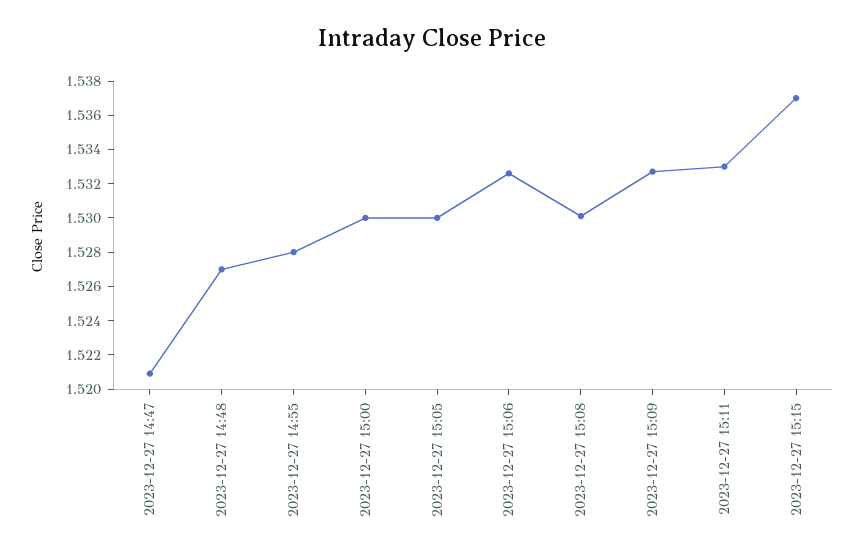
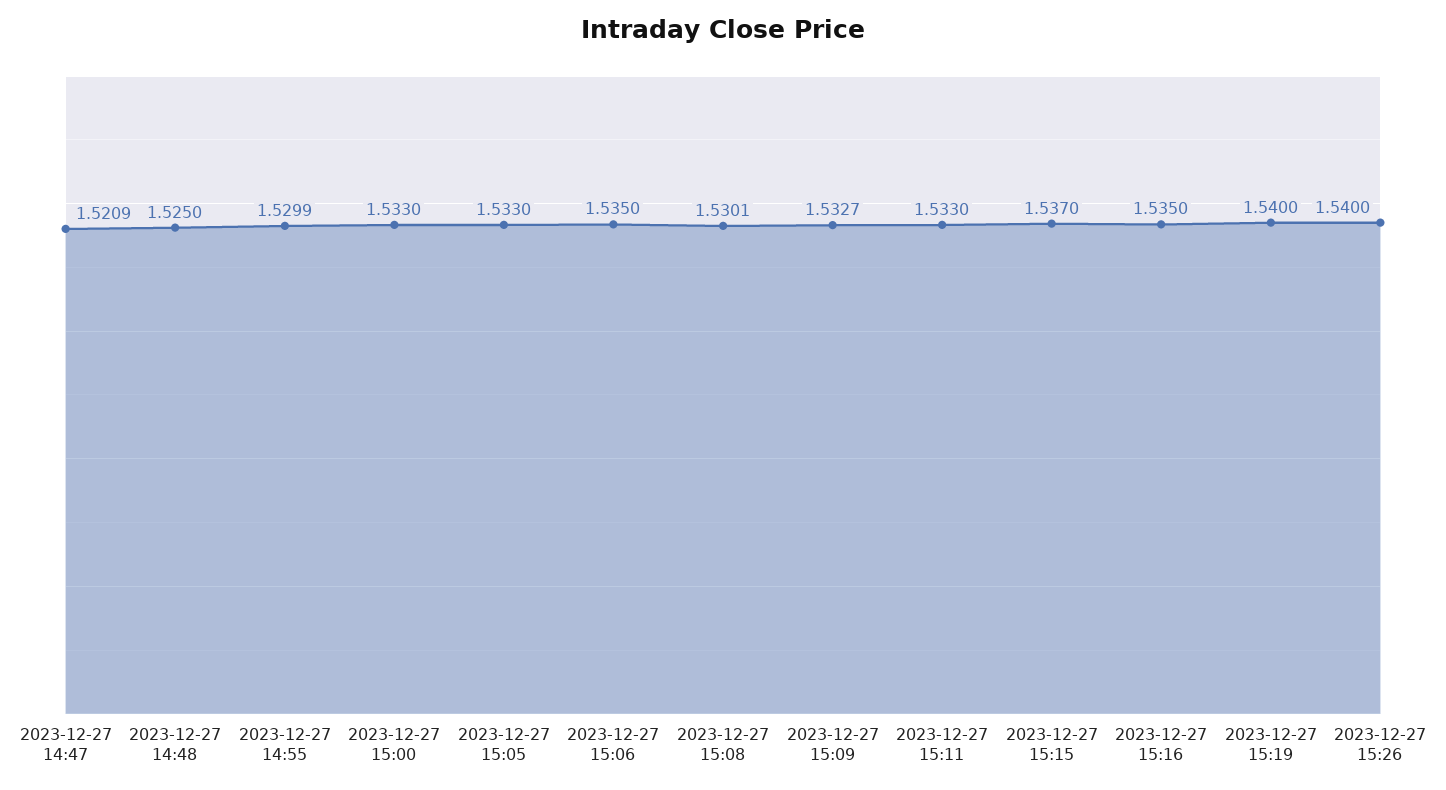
2023-12-27 14:48: 1.527 -> 1.525
2023-12-27 14:55: 1.528 -> 1.5299
2023-12-27 15:00: 1.53 -> 1.533
2023-12-27 15:05: 1.53 -> 1.533
2023-12-27 15:06: 1.5325 -> 1.535
2023-12-27 15:16: none -> 1.535
2023-12-27 15:19: none -> 1.54
2023-12-27 15:26: none -> 1.54

